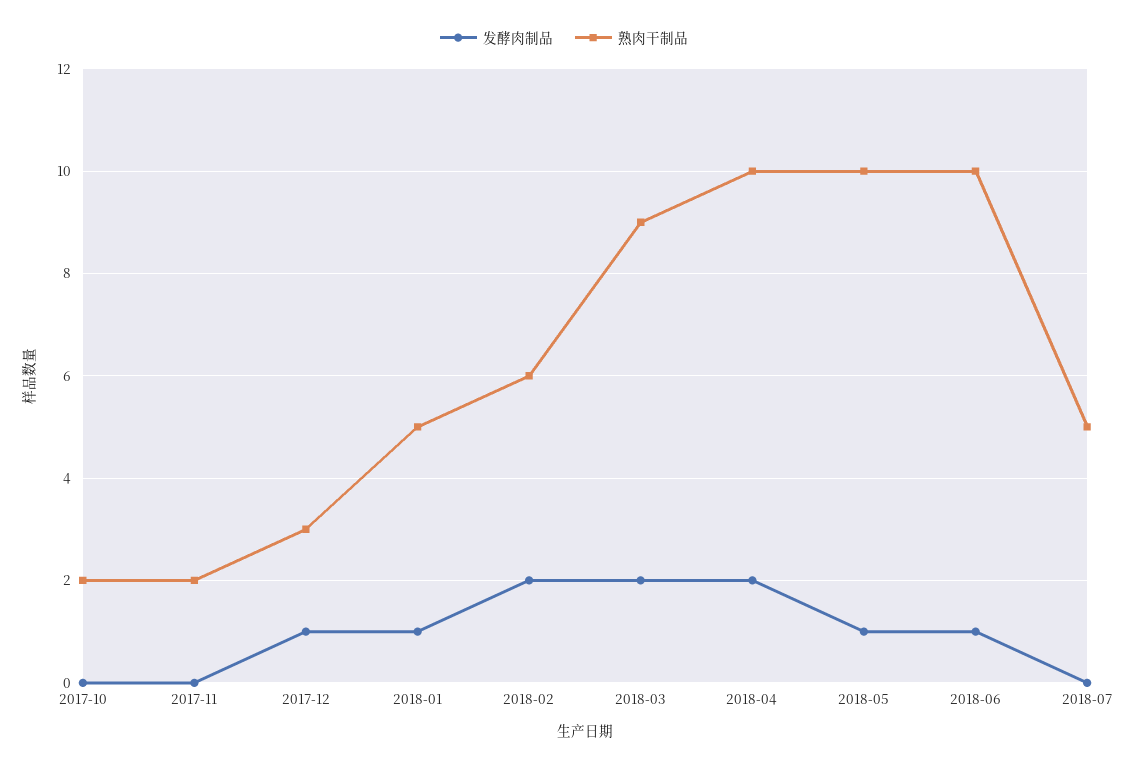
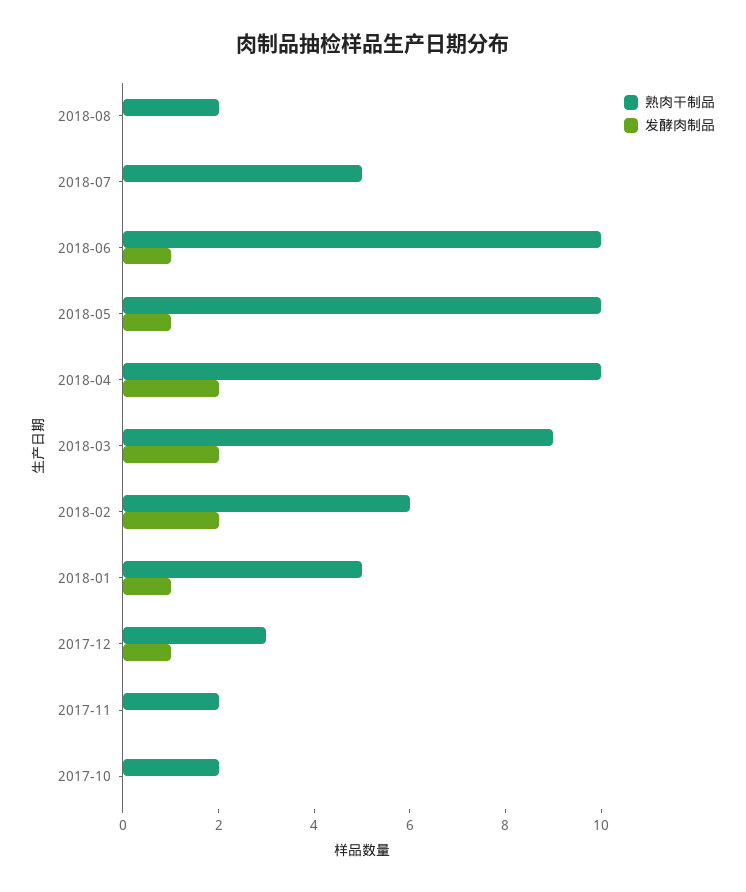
熟肉干制品, 2018-08: none -> 2
发酵肉制品, 2018-08: none -> 0

